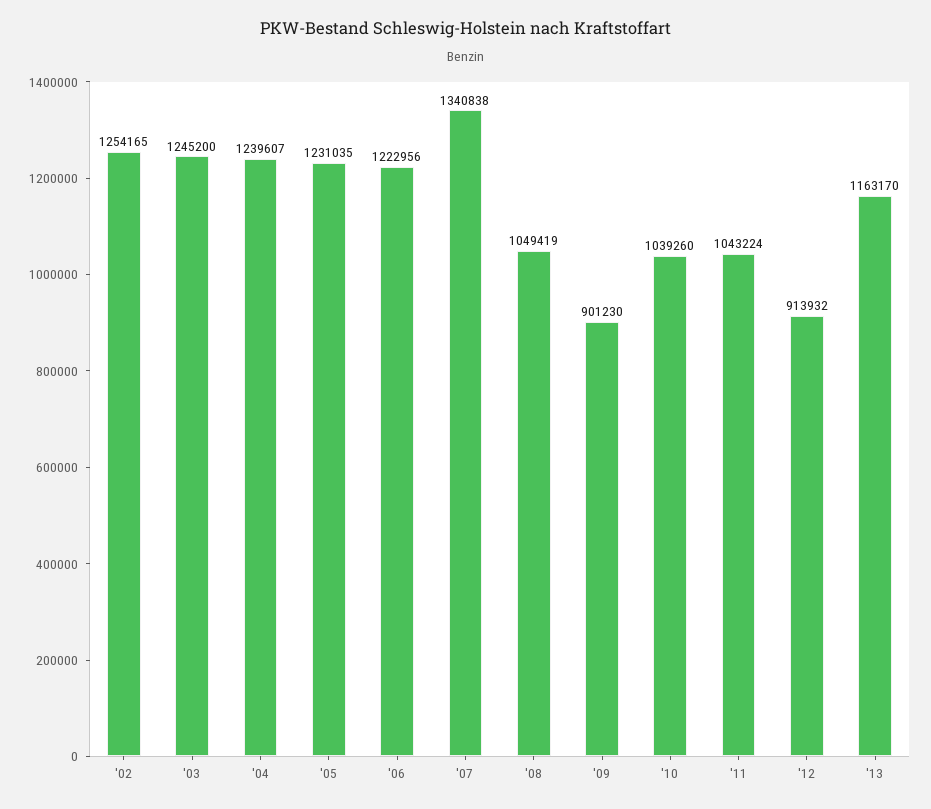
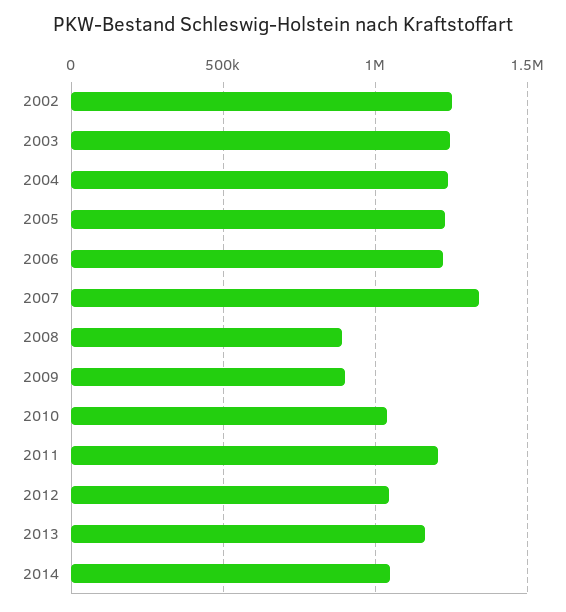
'08: 1049419 -> 900000
'11: 1043224 -> 1200000
'12: 913932 -> 1050000
2014: none -> 1050000

